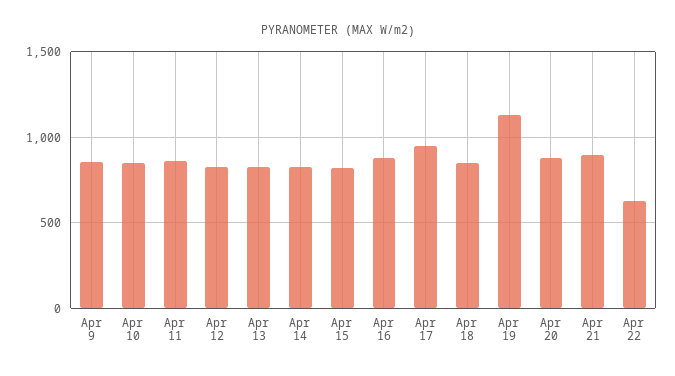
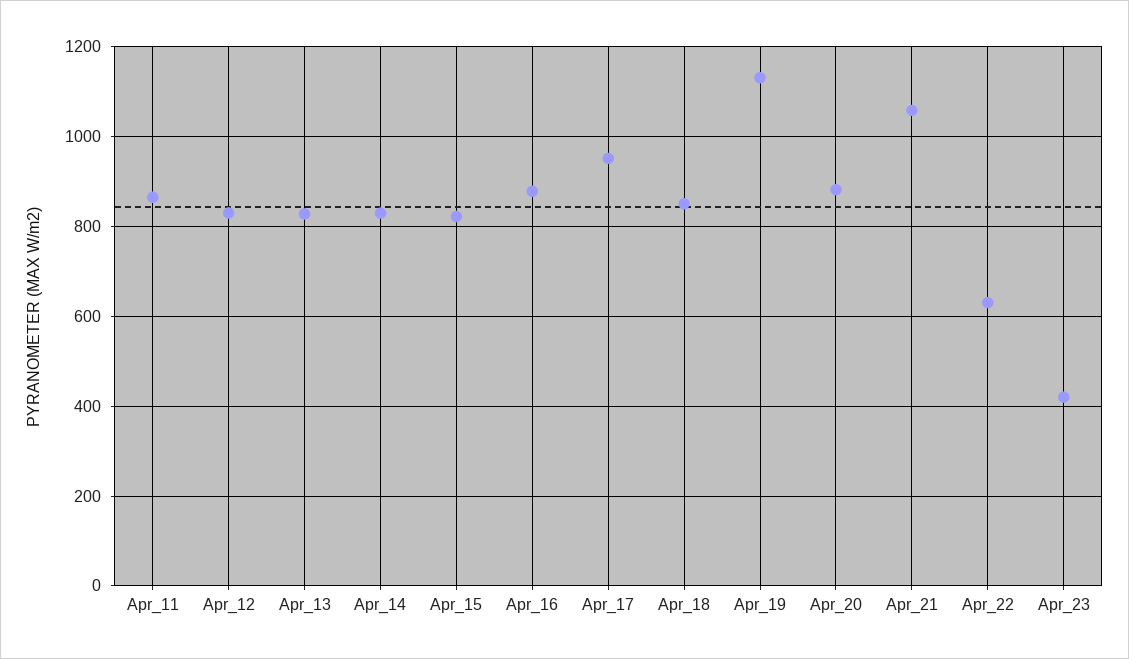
Apr 9: 850 -> none
Apr 10: 850 -> none
Apr 21: 900 -> 1060
Apr_23: none -> 420

